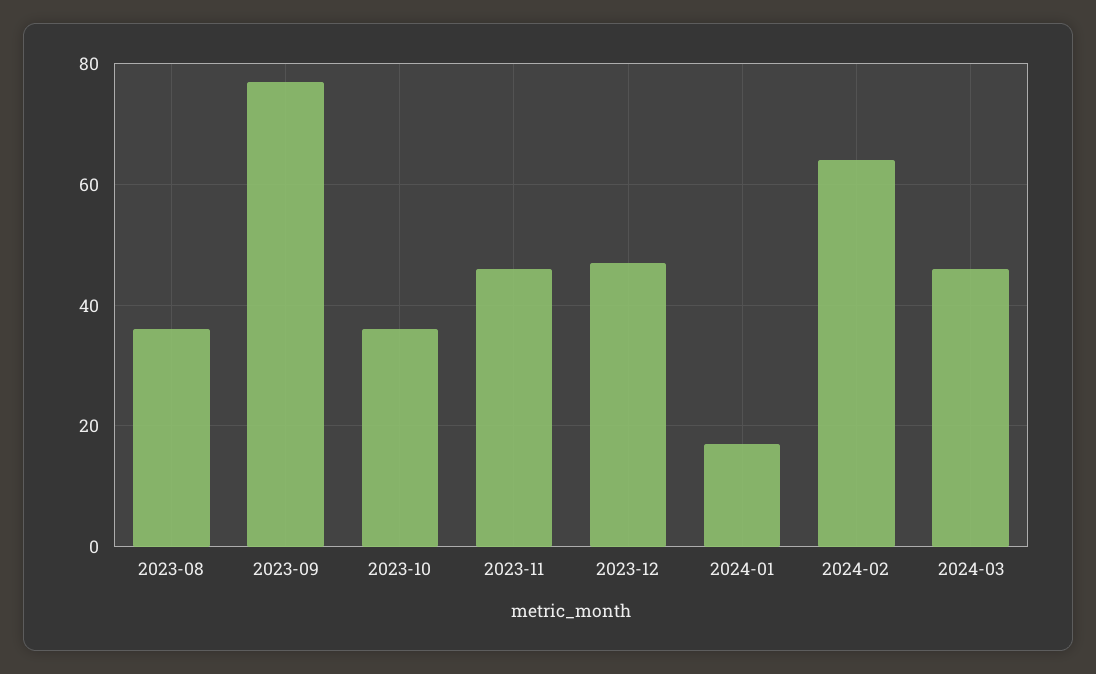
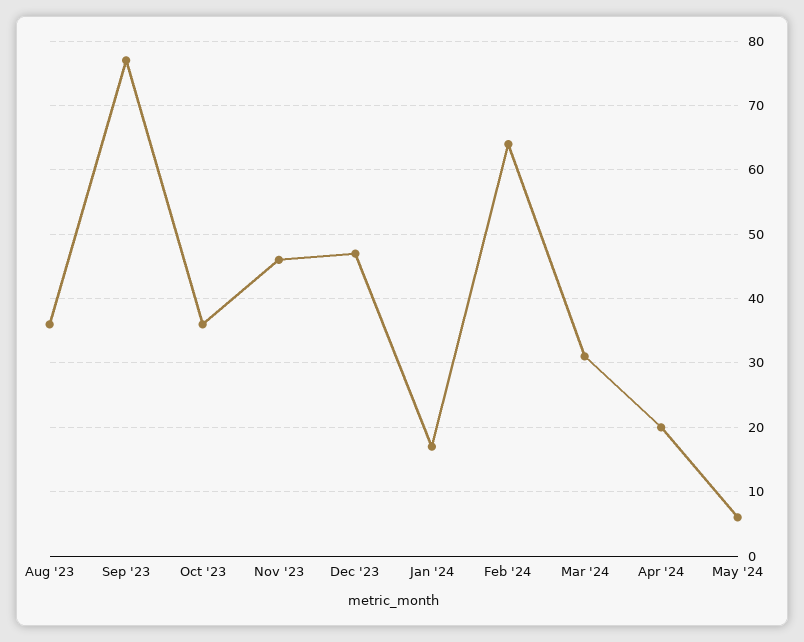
2024-03: 45 -> 31
Apr '24: none -> 20
May '24: none -> 6

